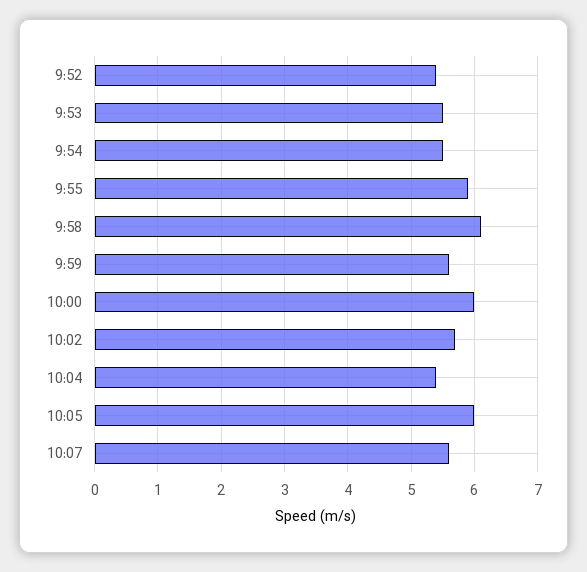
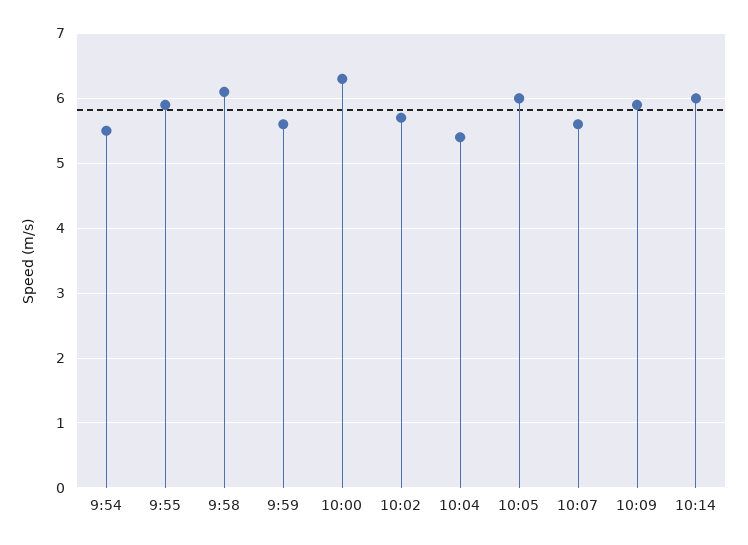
9:52: 5.4 -> none
9:53: 5.5 -> none
10:00: 6 -> 6.3
10:09: none -> 5.9
10:14: none -> 6

